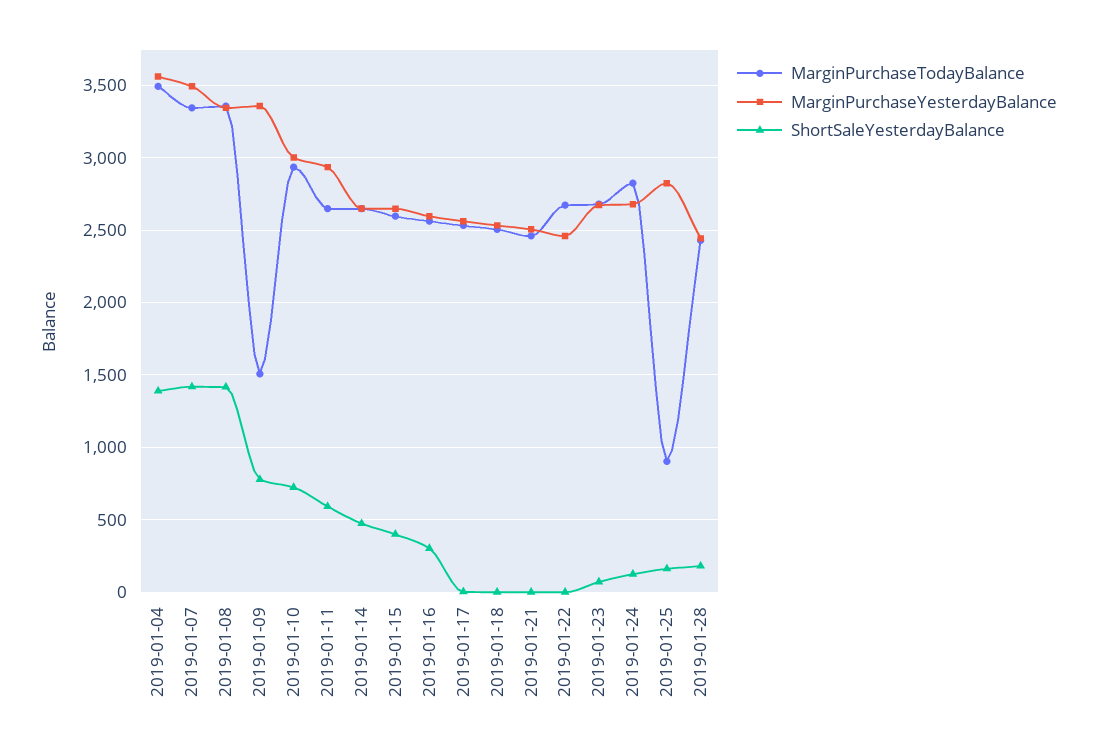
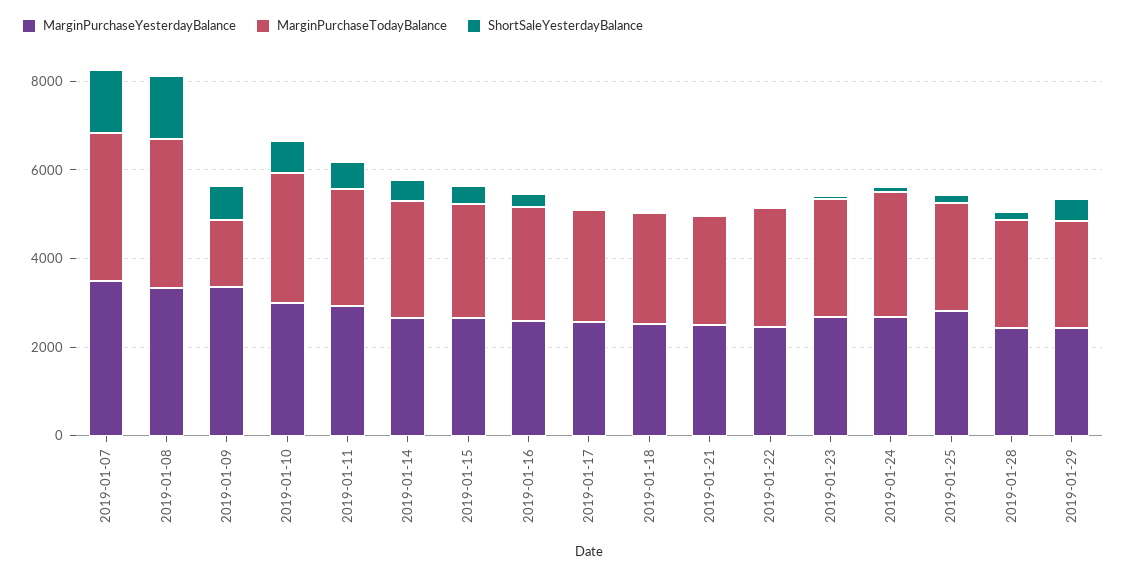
MarginPurchaseTodayBalance, 2019-01-04: 3500 -> none
MarginPurchaseYesterdayBalance, 2019-01-04: 3550 -> none
ShortSaleYesterdayBalance, 2019-01-04: 1400 -> none
MarginPurchaseTodayBalance, 2019-01-25: 900 -> 2500
MarginPurchaseYesterdayBalance, 2019-01-29: none -> 2500
MarginPurchaseTodayBalance, 2019-01-29: none -> 2500
ShortSaleYesterdayBalance, 2019-01-29: none -> 500

